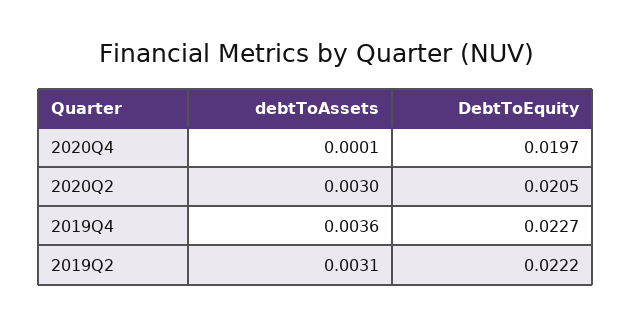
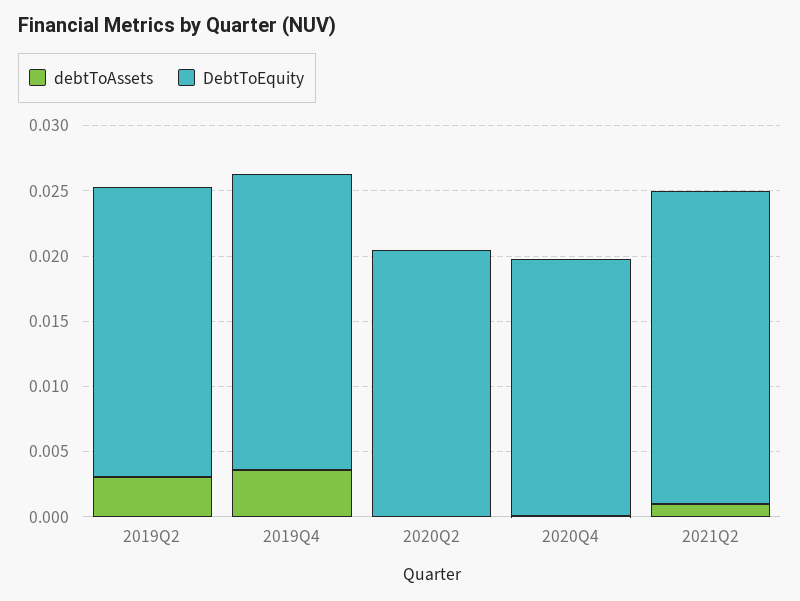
debtToAssets, 2020Q2: 0.003 -> 0
debtToAssets, 2021Q2: none -> 0.001
DebtToEquity, 2021Q2: none -> 0.024

